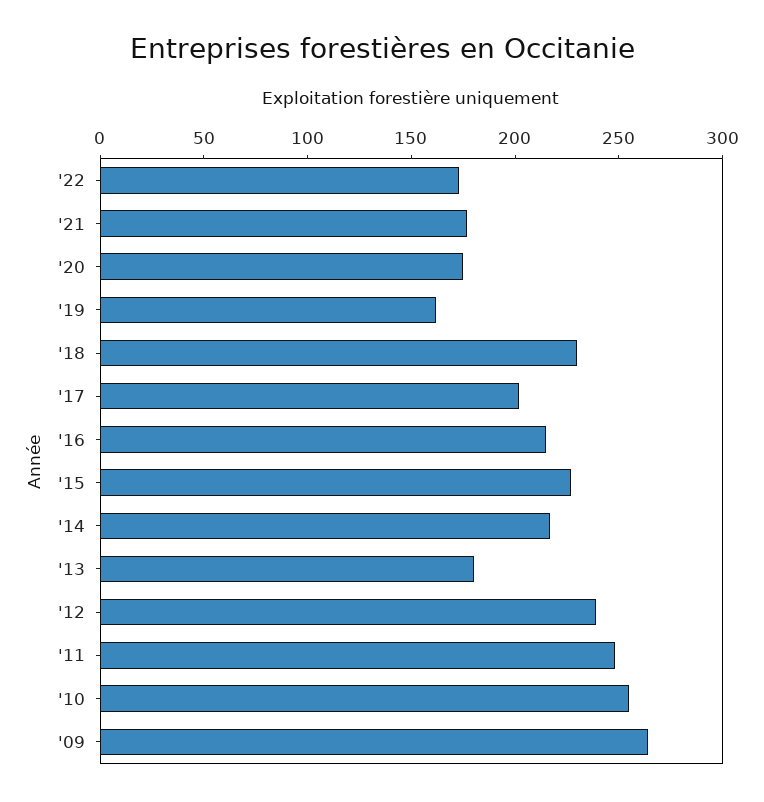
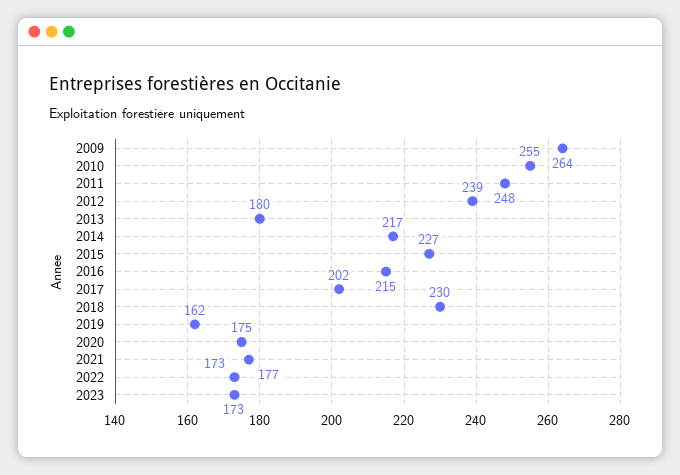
2023: none -> 173

